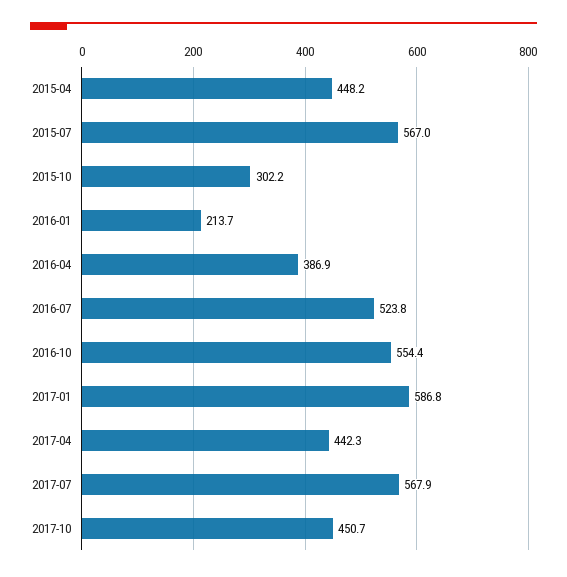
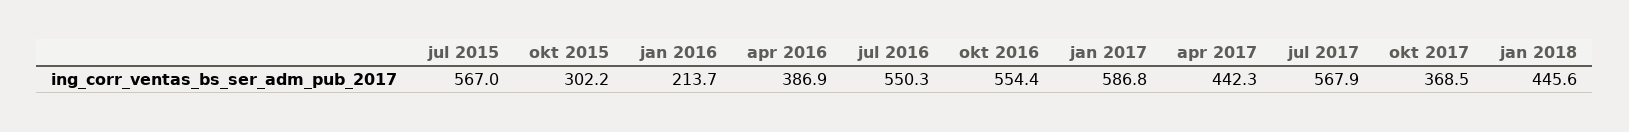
2015-04: 448.2 -> none
2016-07: 523.8 -> 550.3
2017-10: 450.7 -> 368.5
jan 2018: none -> 445.6

